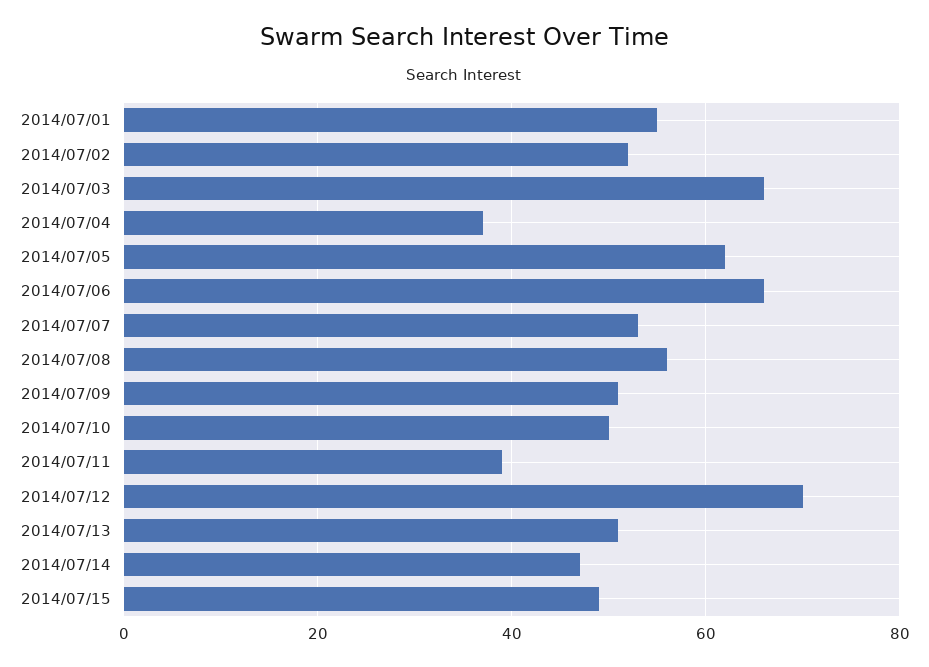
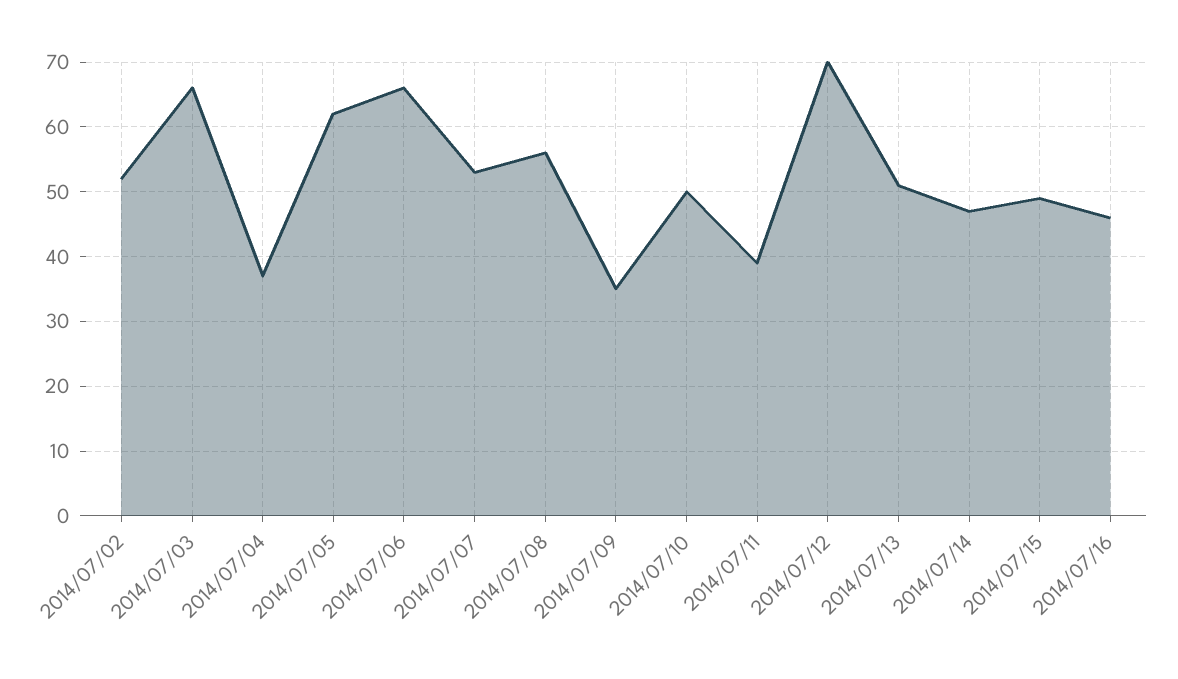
2014/07/01: 55 -> none
2014/07/09: 50 -> 35
2014/07/16: none -> 46

